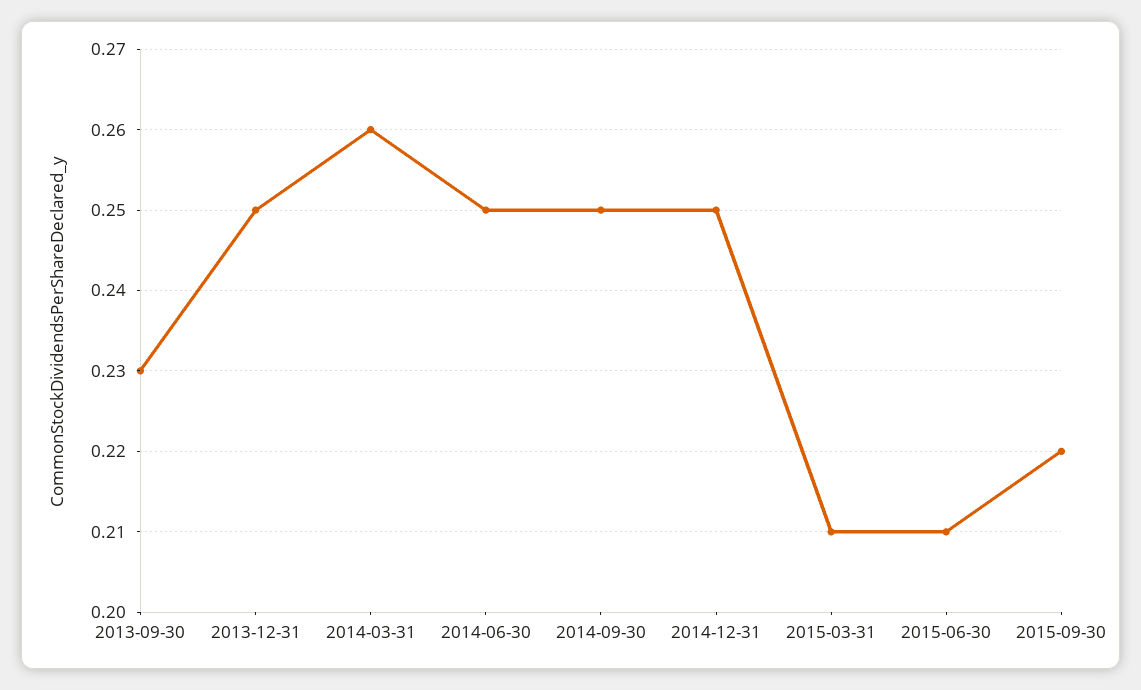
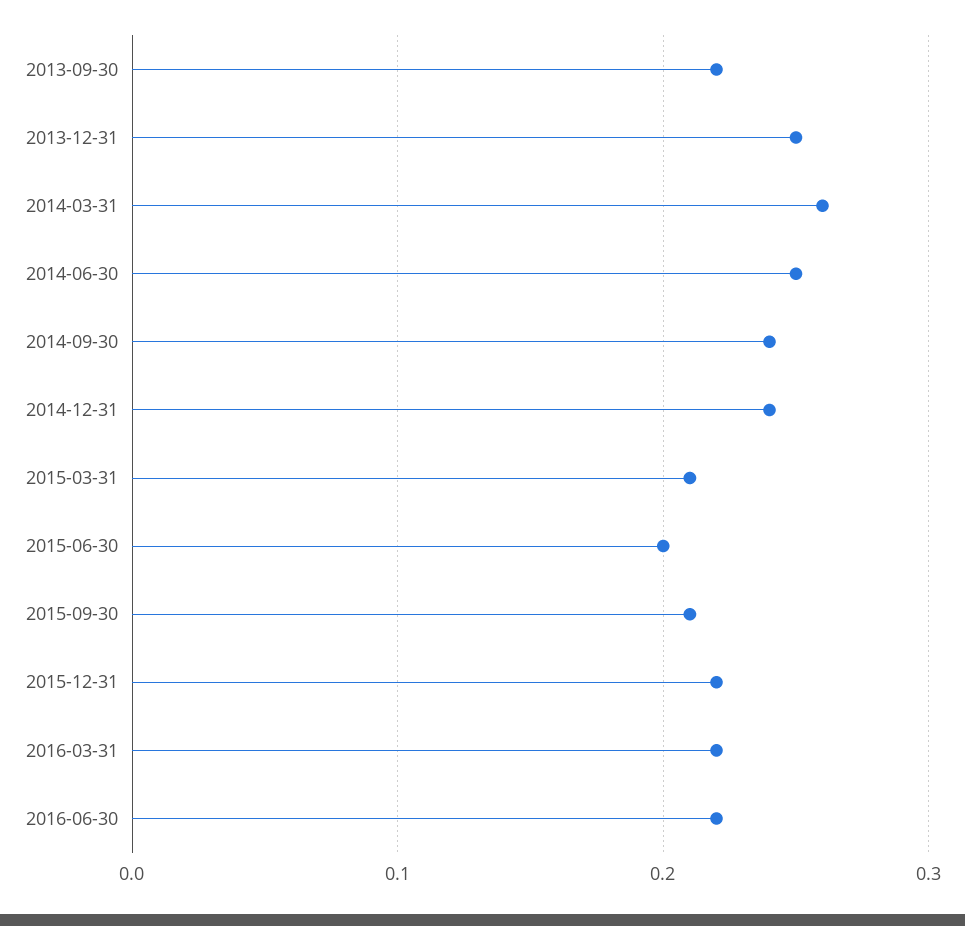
2013-09-30: 0.23 -> 0.22
2014-09-30: 0.25 -> 0.24
2014-12-31: 0.25 -> 0.24
2015-06-30: 0.21 -> 0.2
2015-09-30: 0.22 -> 0.21
2015-12-31: none -> 0.22
2016-03-31: none -> 0.22
2016-06-30: none -> 0.22

